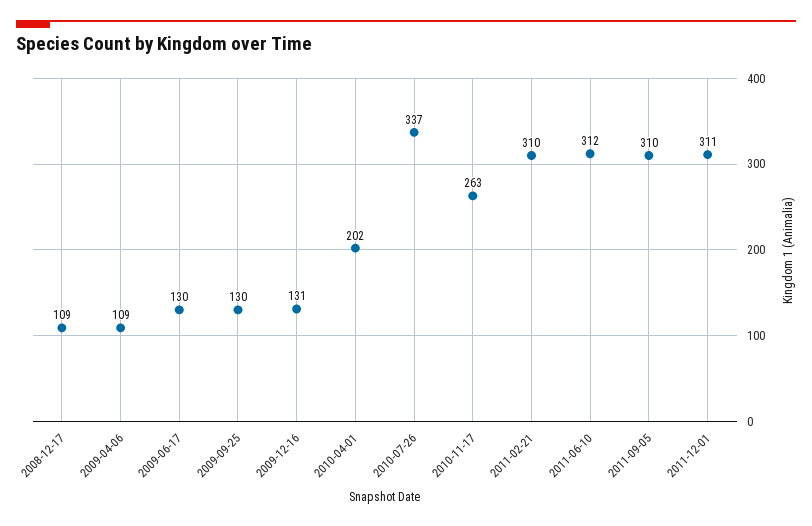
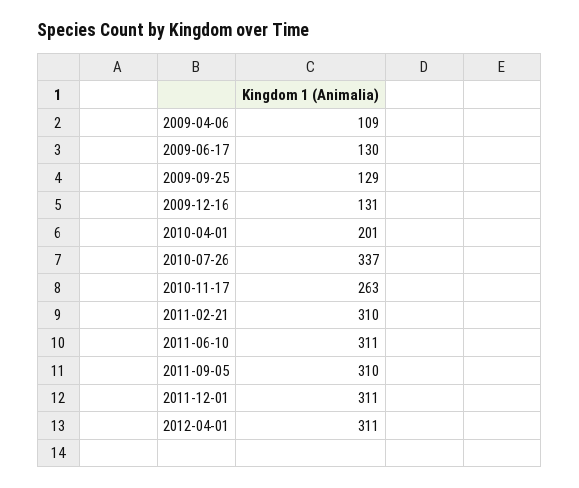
2008-12-17: 109 -> none
2009-09-25: 130 -> 129
2010-04-01: 202 -> 201
2011-06-10: 312 -> 311
2012-04-01: none -> 311

